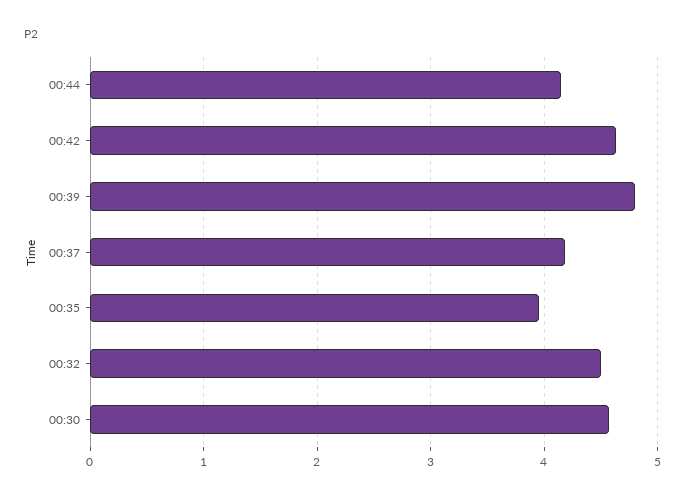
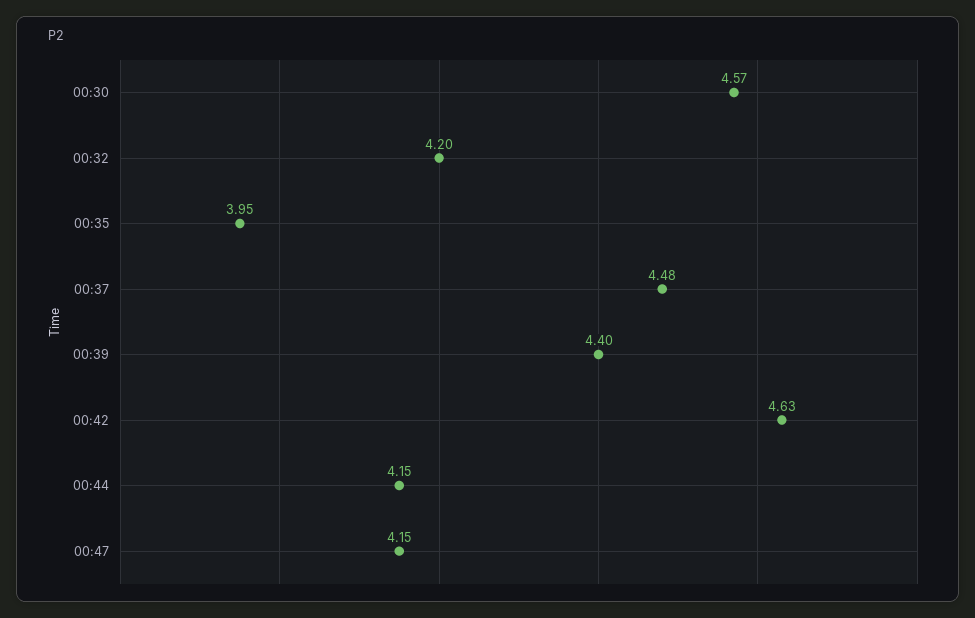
00:39: 4.8 -> 4.4
00:37: 4.2 -> 4.48
00:32: 4.5 -> 4.2
00:47: none -> 4.15

